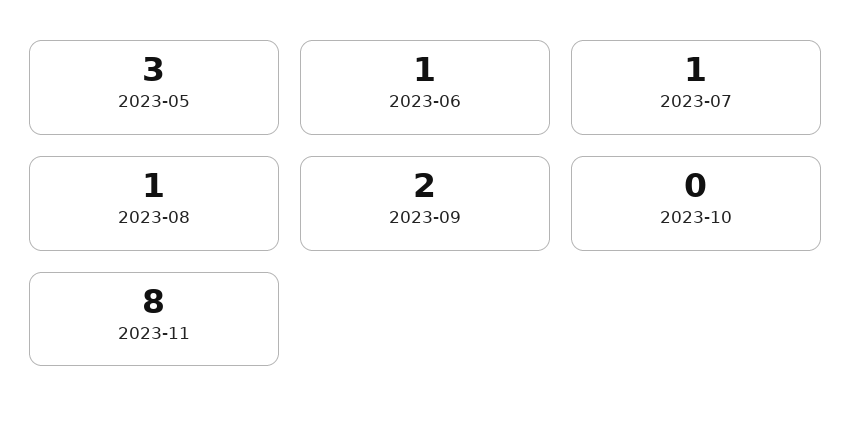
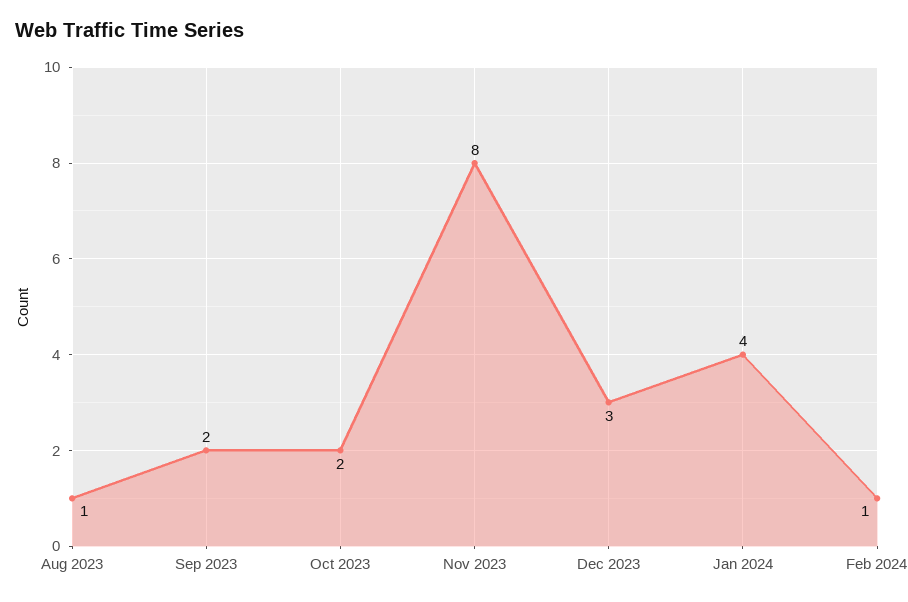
2023-05: 3 -> none
2023-06: 1 -> none
2023-07: 1 -> none
2023-10: 0 -> 2
Dec 2023: none -> 3
Jan 2024: none -> 4
Feb 2024: none -> 1

